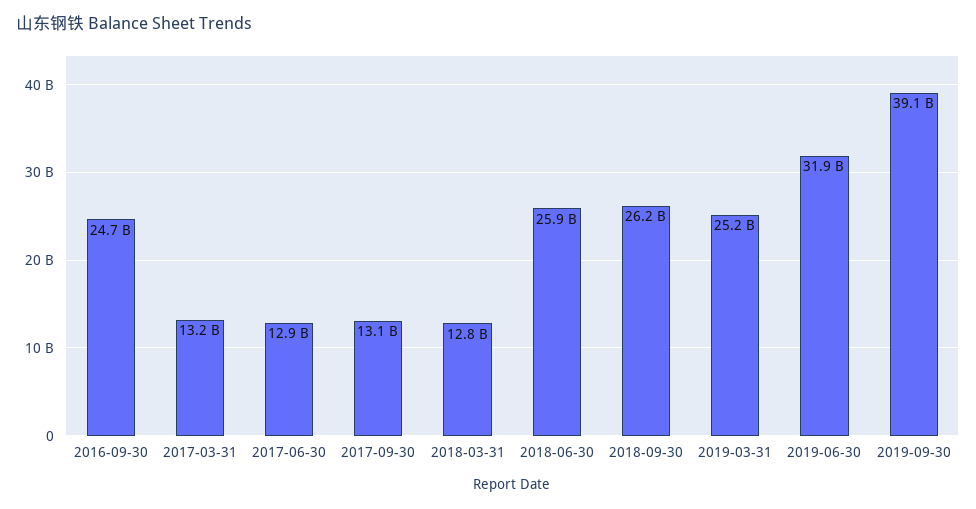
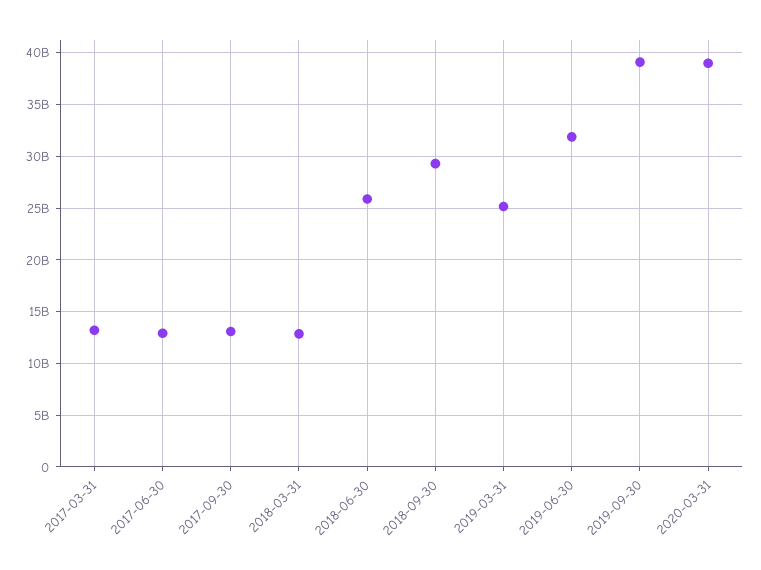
2016-09-30: 24700000000 -> none
2018-09-30: 26200000000 -> 29000000000
2020-03-31: none -> 39000000000

